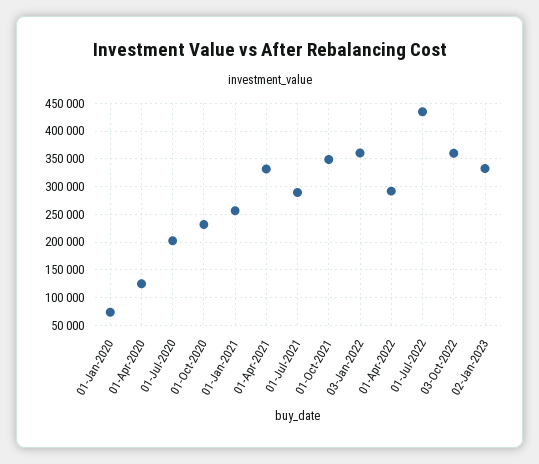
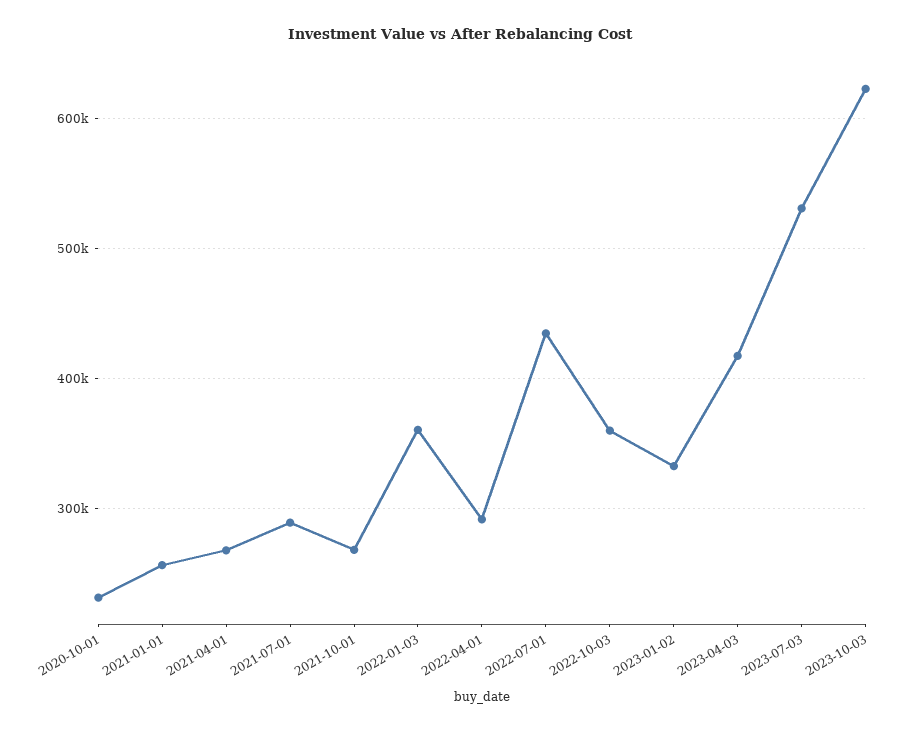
01-Jan-2020: 75000 -> none
01-Apr-2020: 125000 -> none
01-Jul-2020: 200000 -> none
01-Apr-2021: 325000 -> 270000
01-Oct-2021: 350000 -> 270000
2023-04-03: none -> 420000
2023-07-03: none -> 530000
2023-10-03: none -> 620000

